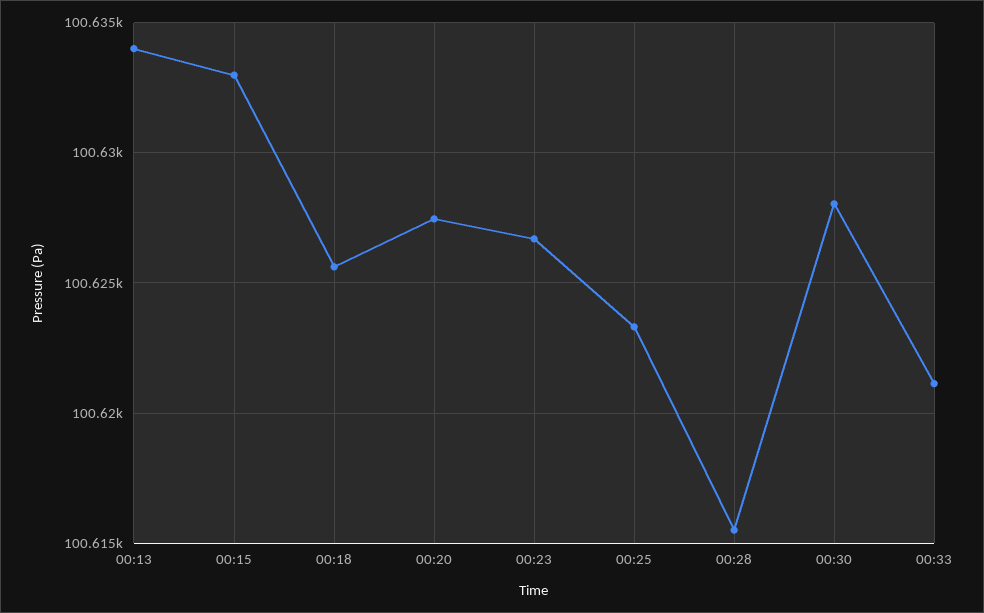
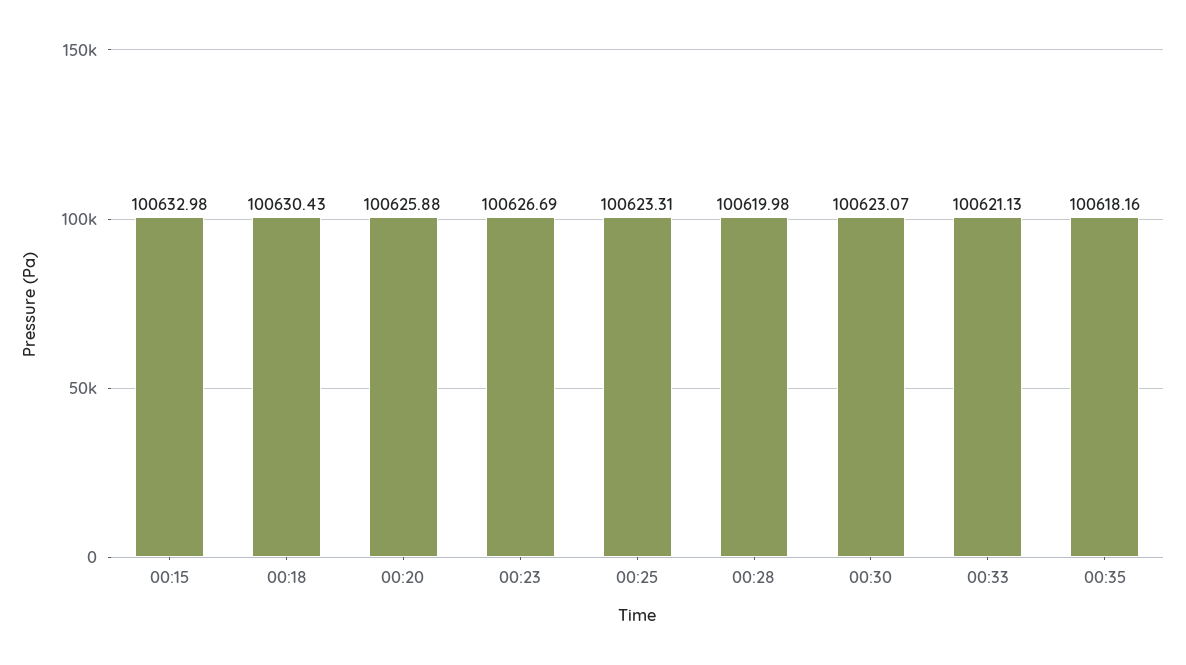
00:13: 100634 -> none
00:18: 100625.5 -> 100630.43
00:20: 100627.5 -> 100625.88
00:28: 100615.5 -> 100619.98
00:30: 100628 -> 100623.07
00:35: none -> 100618.16

